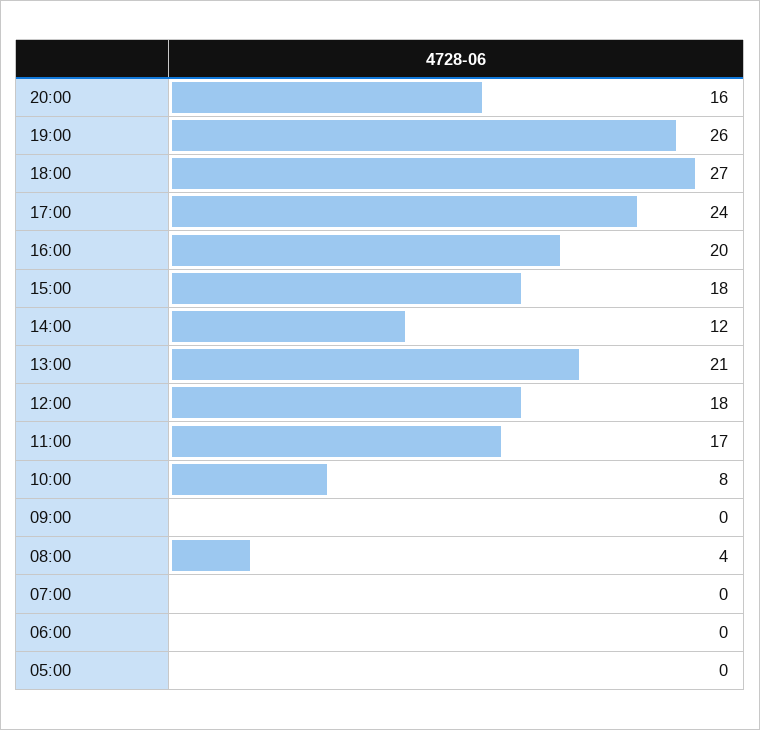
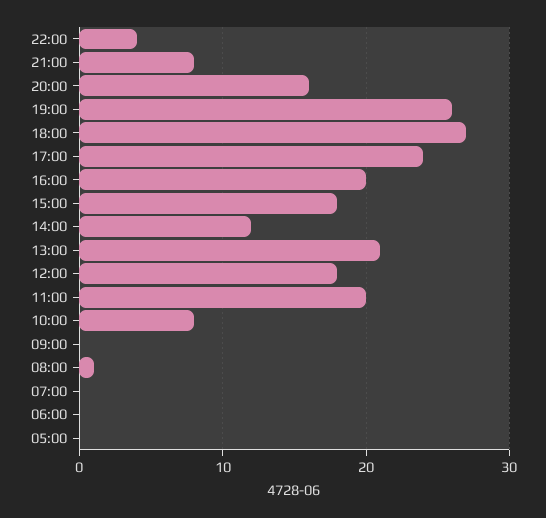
11:00: 17 -> 20
08:00: 4 -> 1
22:00: none -> 4
21:00: none -> 8

